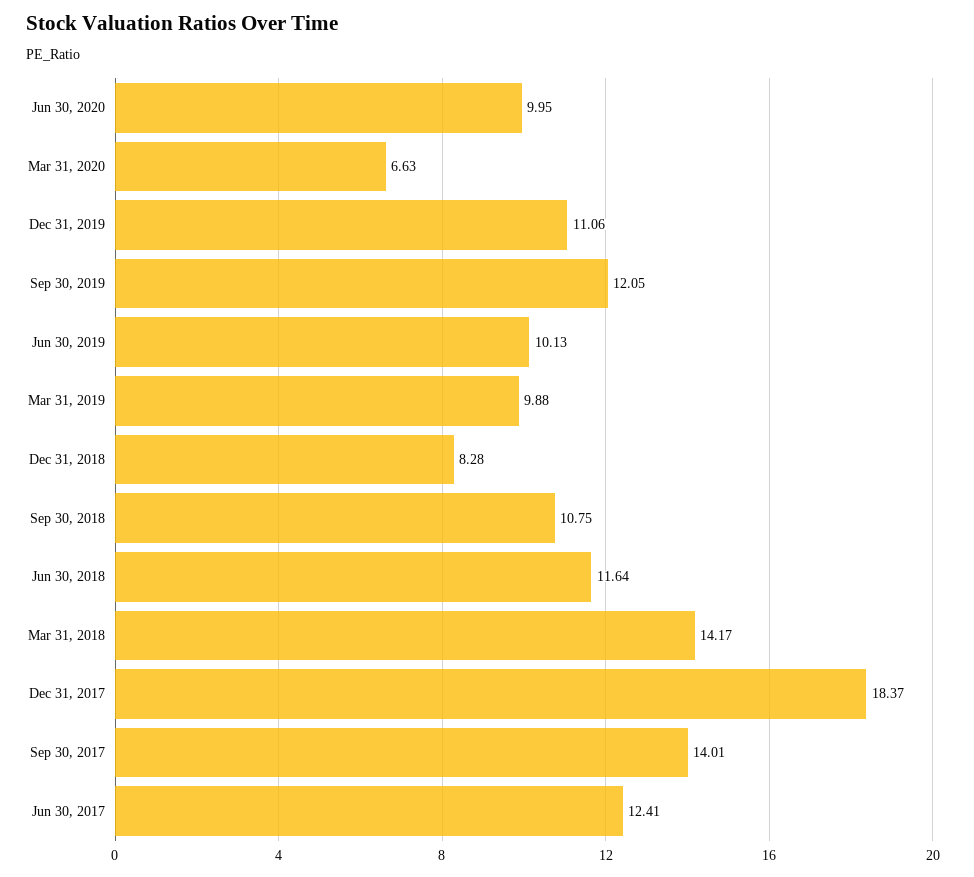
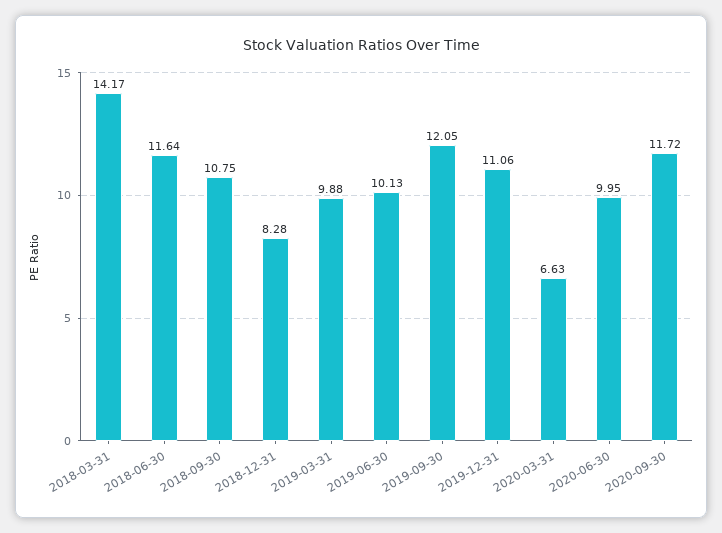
Dec 31, 2017: 18.37 -> none
Sep 30, 2017: 14.01 -> none
Jun 30, 2017: 12.41 -> none
2020-09-30: none -> 11.72

